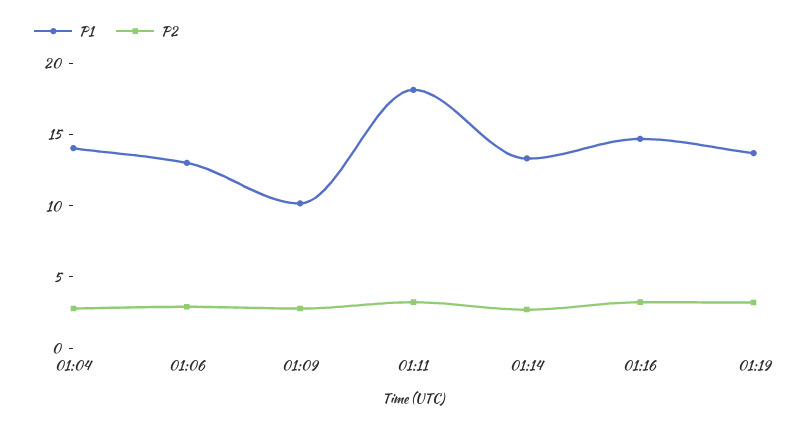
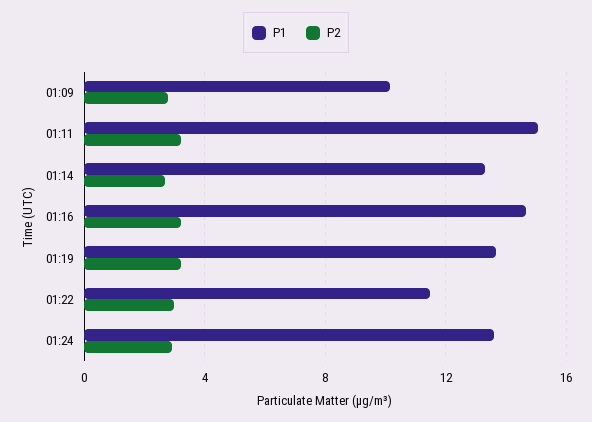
P1, 01:04: 14 -> none
P2, 01:04: 3 -> none
P1, 01:06: 13 -> none
P2, 01:06: 3 -> none
P1, 01:11: 18 -> 15
P1, 01:22: none -> 11.5
P2, 01:22: none -> 3
P1, 01:24: none -> 13.5
P2, 01:24: none -> 3

